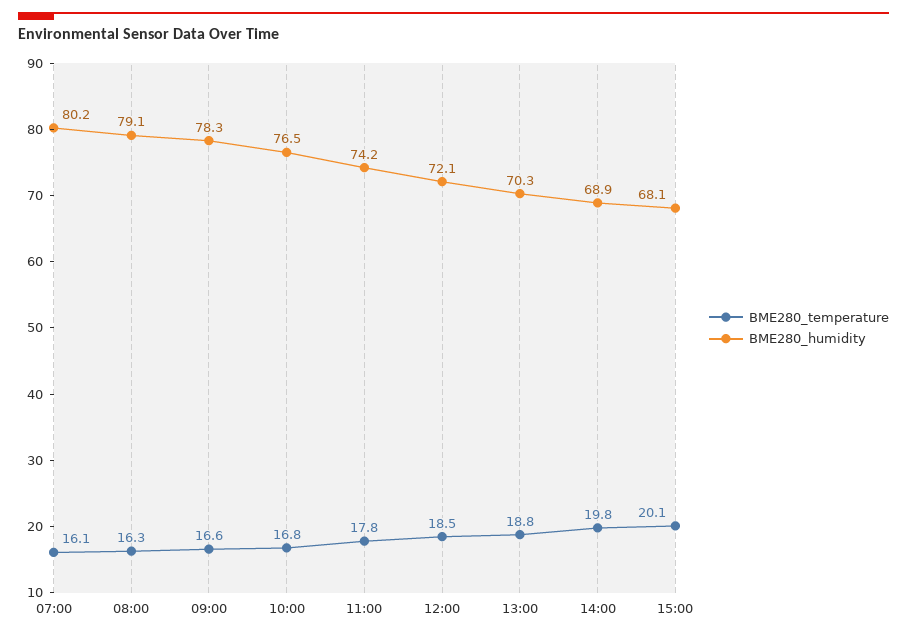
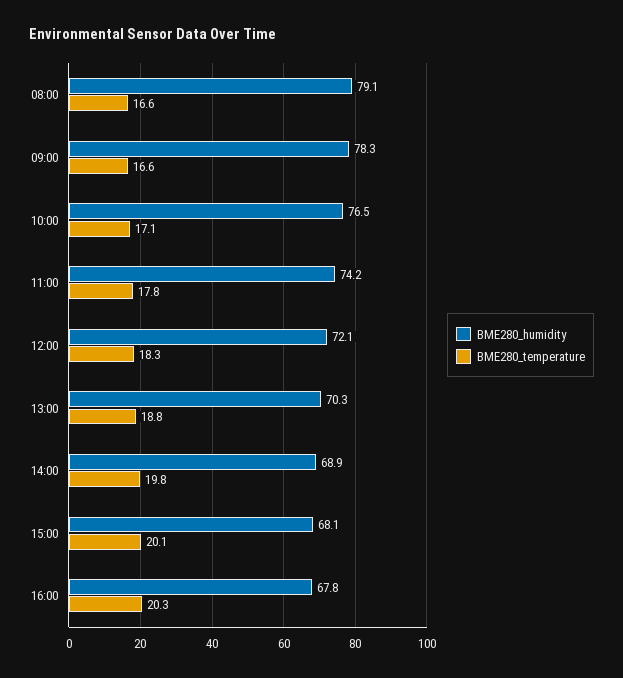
BME280_temperature, 07:00: 16.1 -> none
BME280_humidity, 07:00: 80.2 -> none
BME280_temperature, 08:00: 16.3 -> 16.6
BME280_temperature, 10:00: 16.8 -> 17.1
BME280_temperature, 12:00: 18.5 -> 18.3
BME280_humidity, 16:00: none -> 67.8
BME280_temperature, 16:00: none -> 20.3

